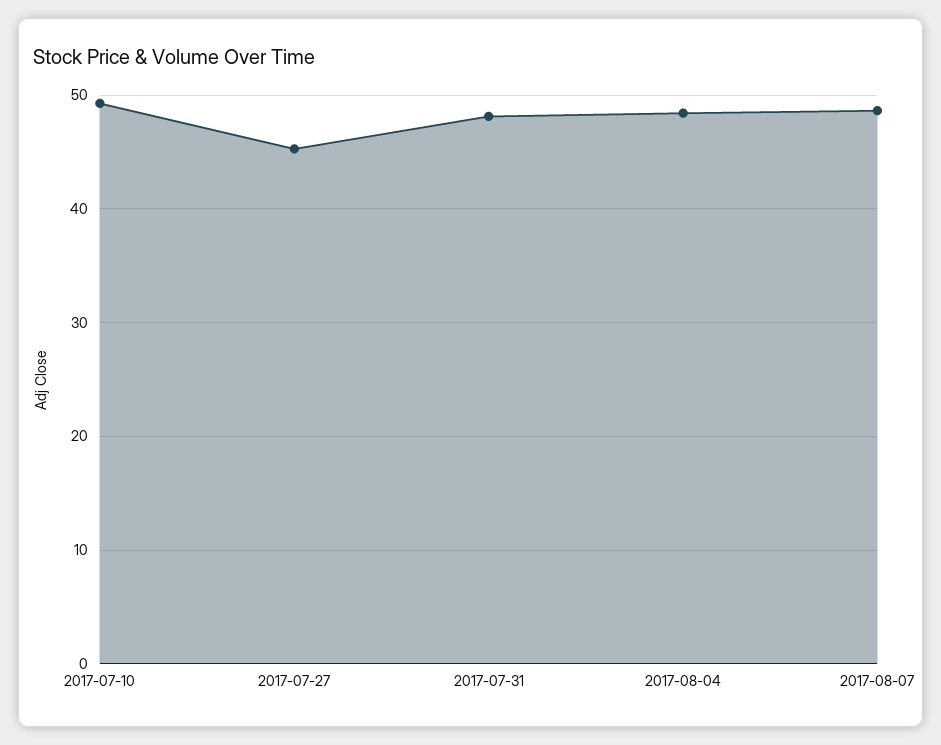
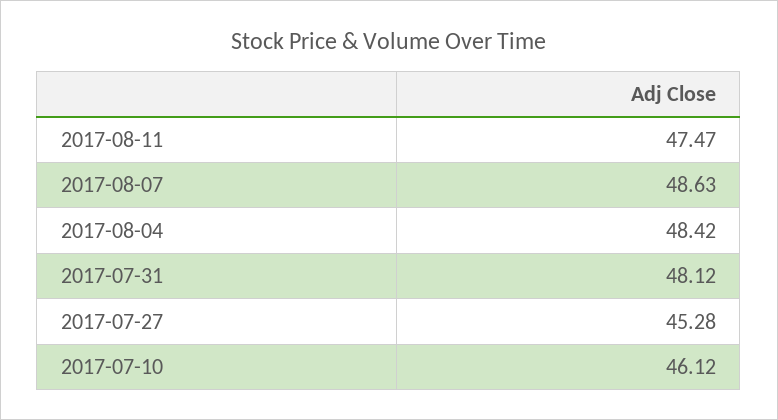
2017-07-10: 49 -> 46.12
2017-08-11: none -> 47.47

